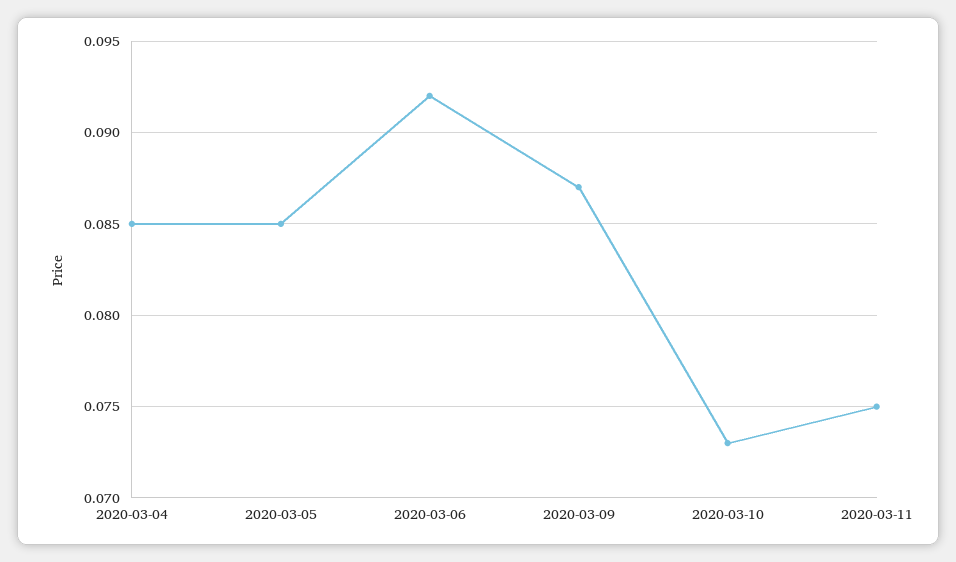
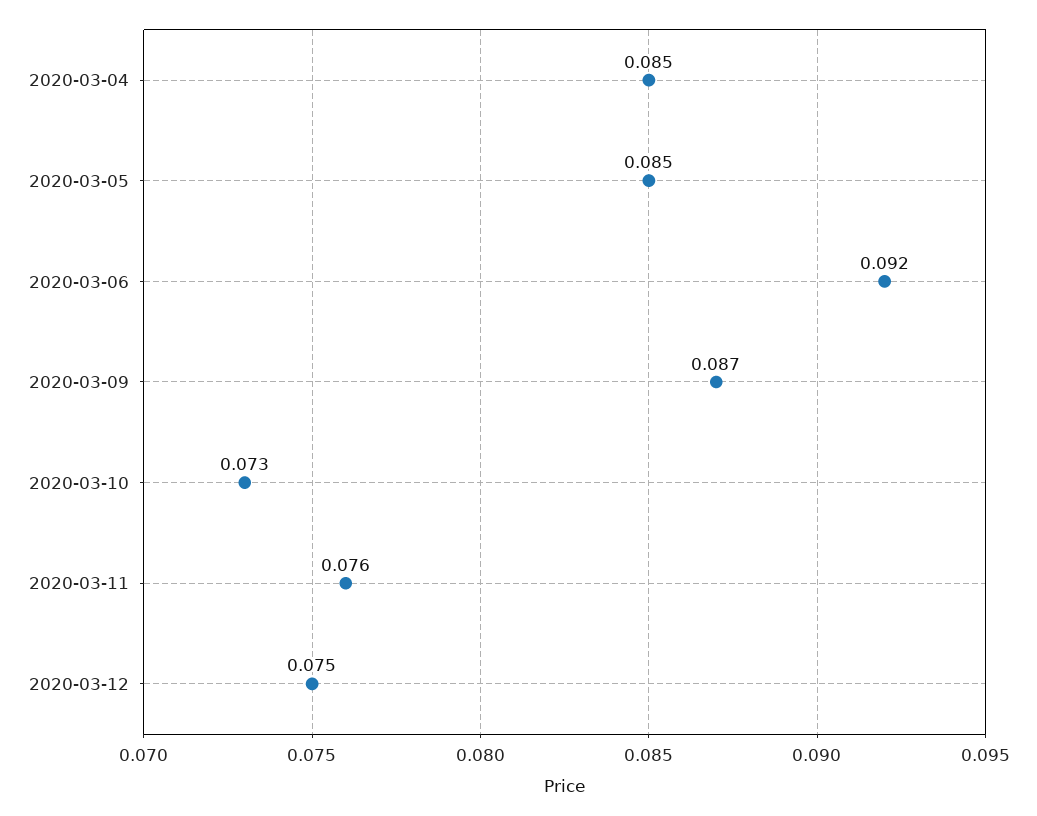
2020-03-11: 0.075 -> 0.076
2020-03-12: none -> 0.075

